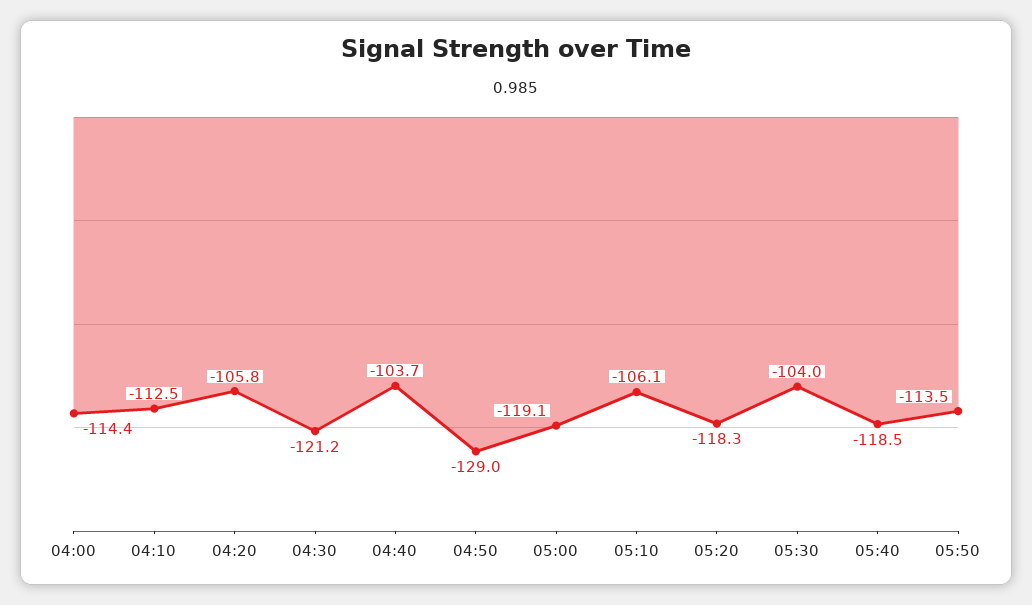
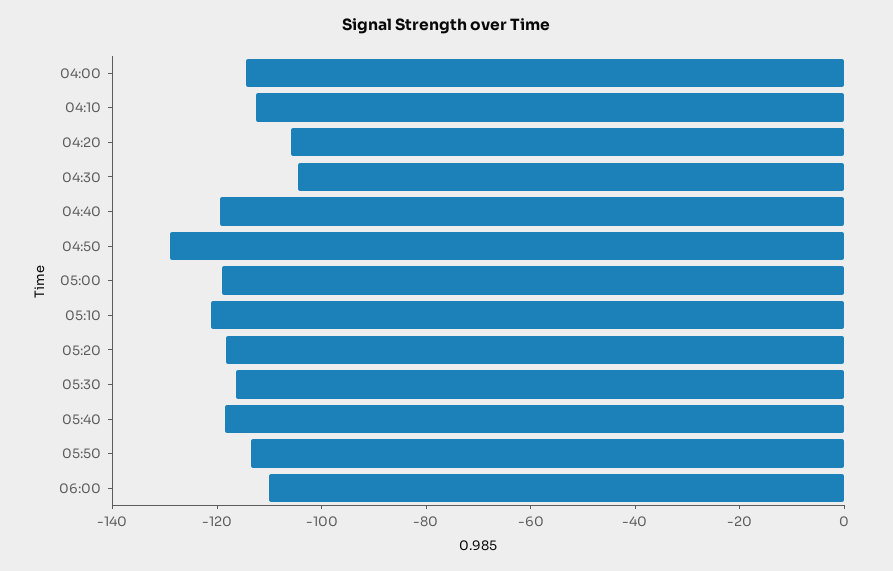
04:30: -121.2 -> -105
04:40: -103.7 -> -120
05:10: -106.1 -> -120
05:30: -104 -> -115
06:00: none -> -110

